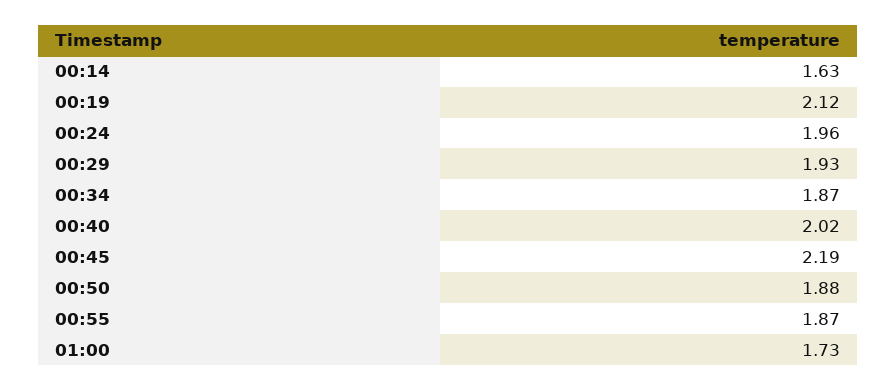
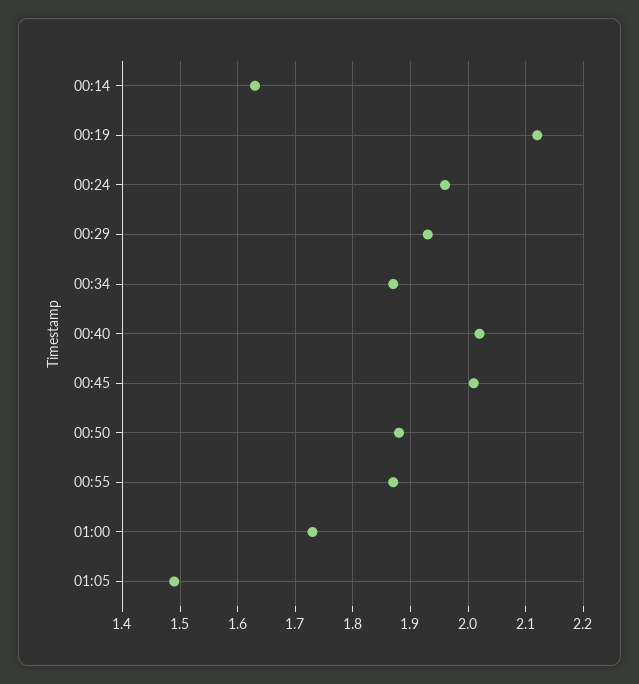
00:45: 2.19 -> 2
01:05: none -> 1.5

